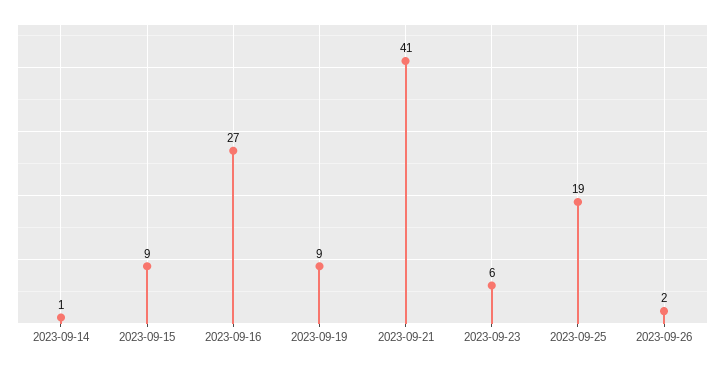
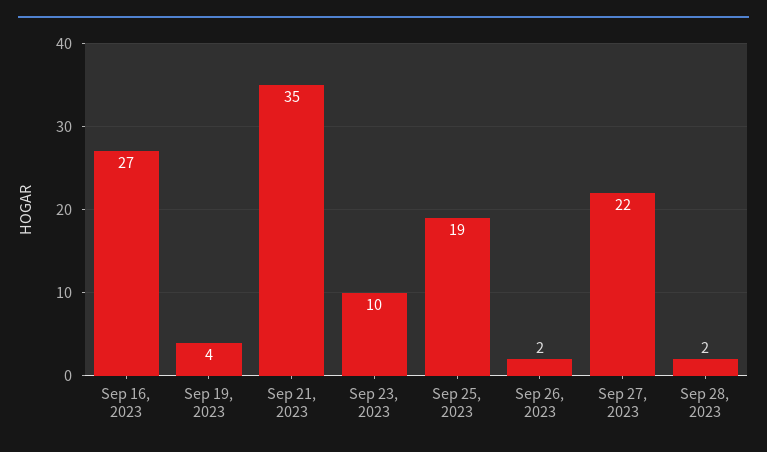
2023-09-14: 1 -> none
2023-09-15: 9 -> none
2023-09-19: 9 -> 4
2023-09-21: 41 -> 35
2023-09-23: 6 -> 10
Sep 27, 2023: none -> 22
Sep 28, 2023: none -> 2

